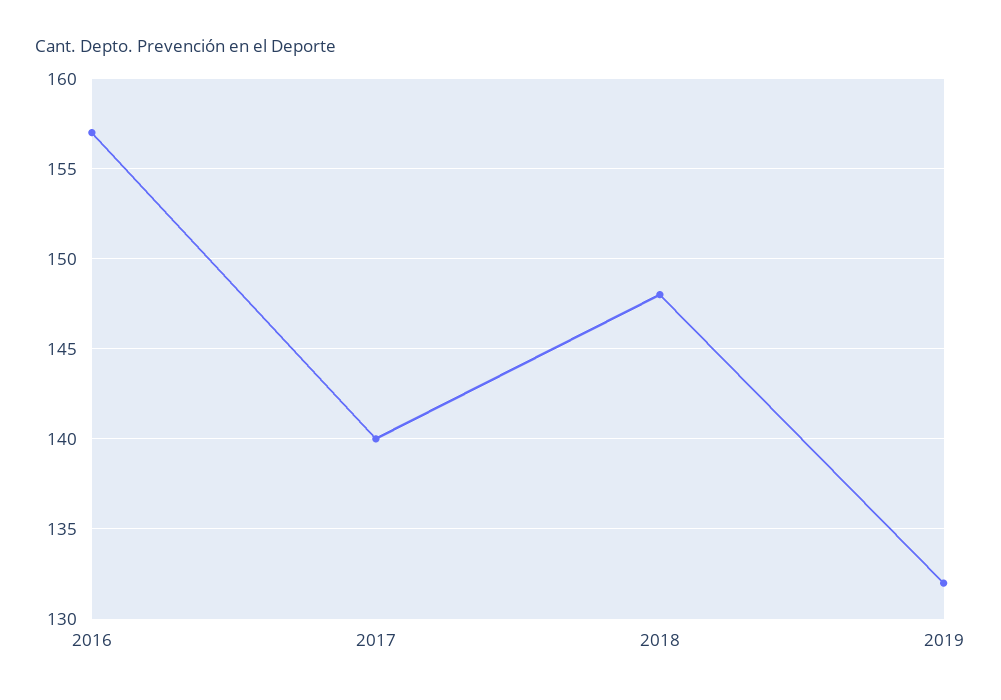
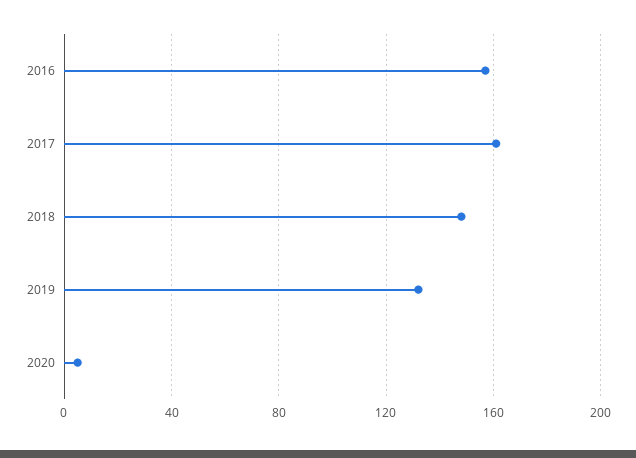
2017: 140 -> 160
2020: none -> 5

